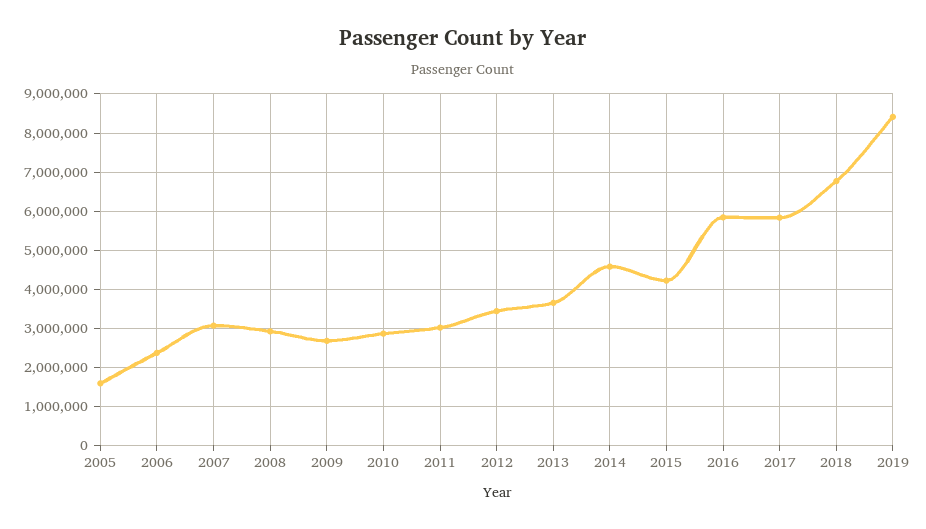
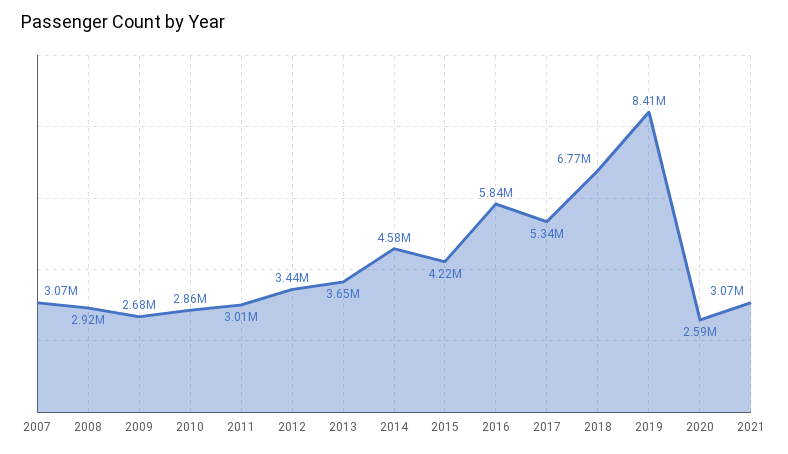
2005: 1600000 -> none
2006: 2400000 -> none
2017: 5800000 -> 5340000
2020: none -> 2590000
2021: none -> 3070000

